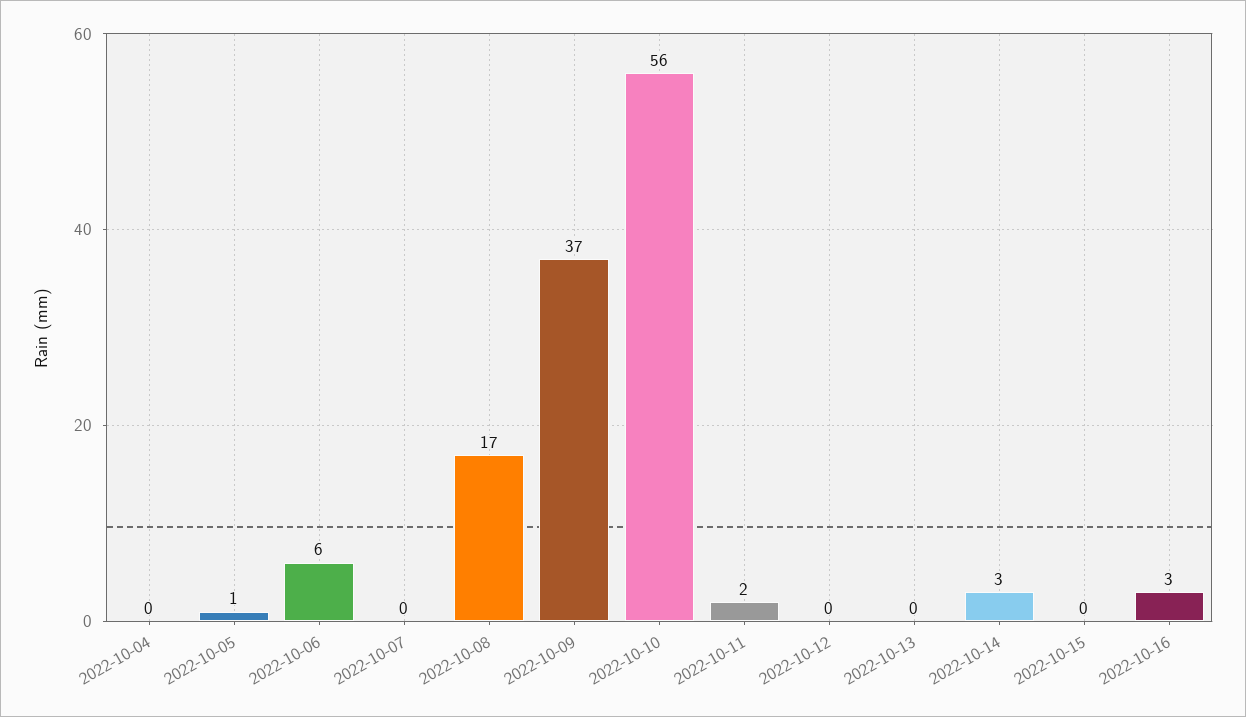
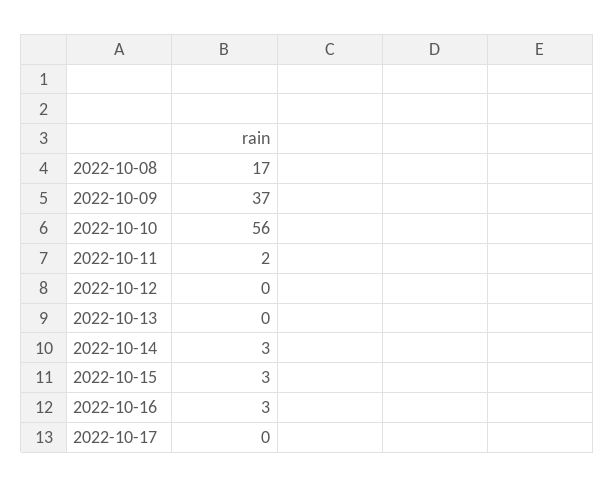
2022-10-04: 0 -> none
2022-10-05: 1 -> none
2022-10-06: 6 -> none
2022-10-07: 0 -> none
2022-10-15: 0 -> 3
2022-10-17: none -> 0

